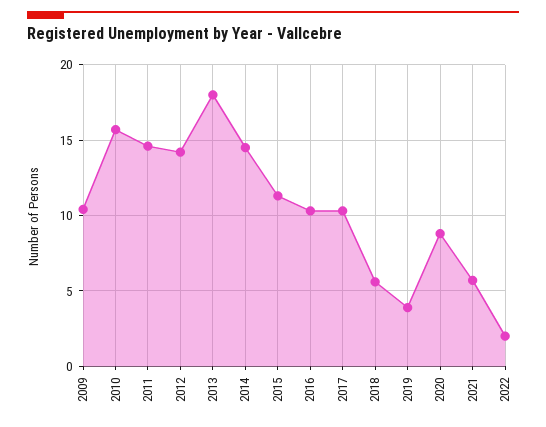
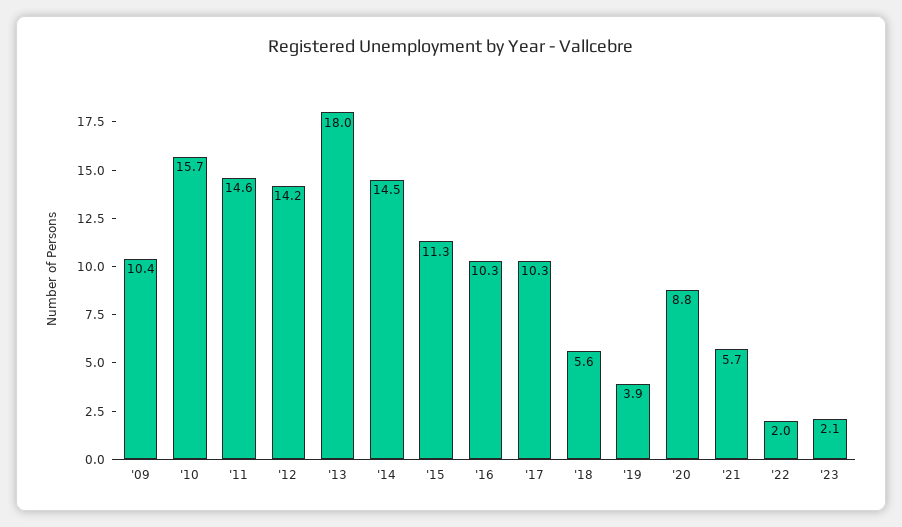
'23: none -> 2.1

